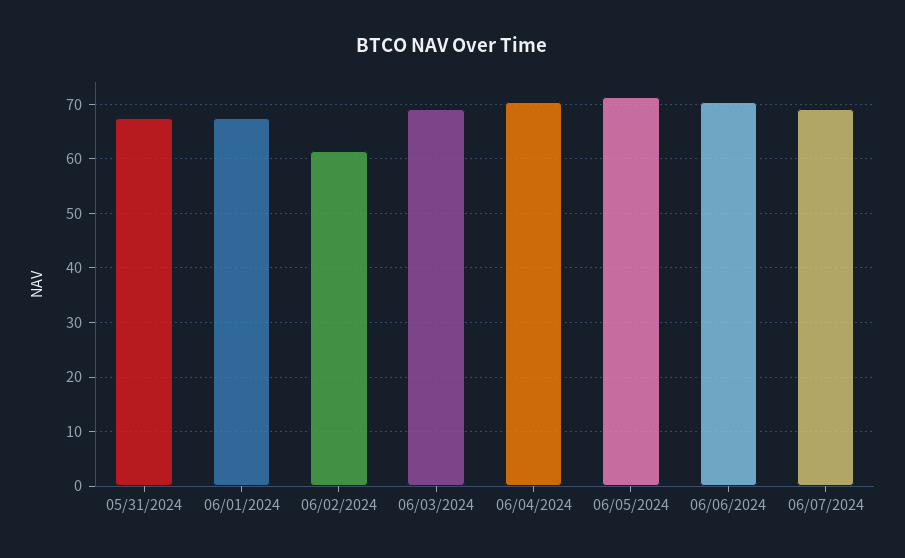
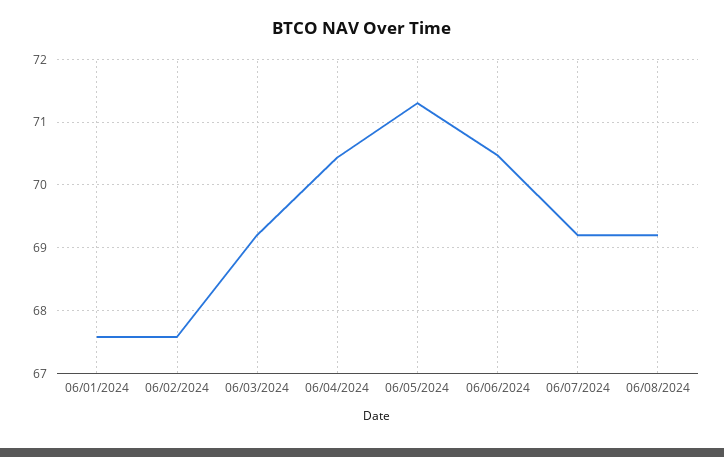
05/31/2024: 68 -> none
06/02/2024: 62 -> 67.6
06/08/2024: none -> 69.2

